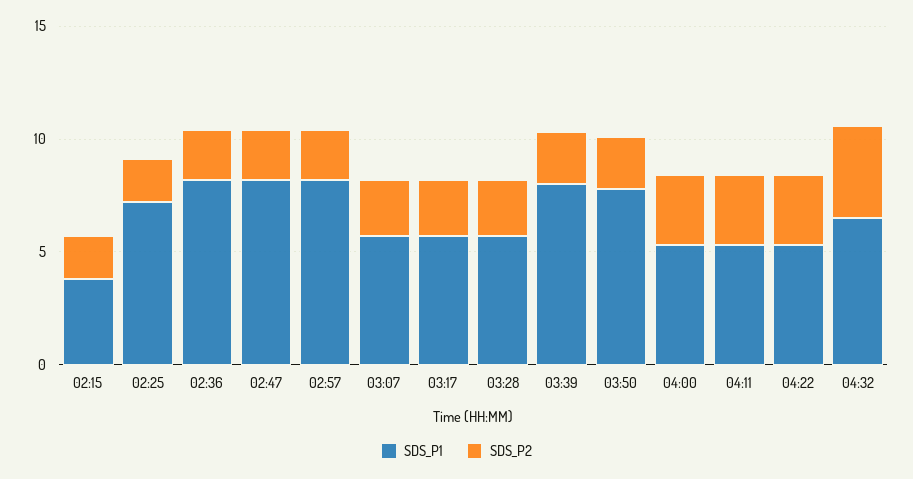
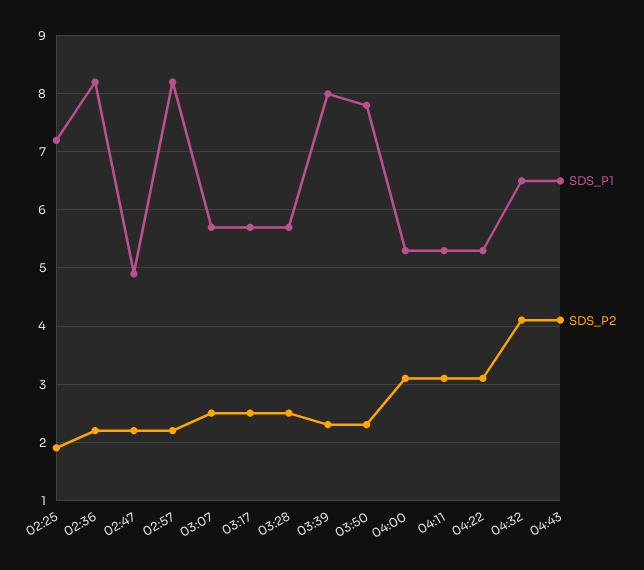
SDS_P1, 02:15: 4 -> none
SDS_P2, 02:15: 2 -> none
SDS_P1, 02:47: 8 -> 5
SDS_P1, 04:43: none -> 6.5
SDS_P2, 04:43: none -> 4

